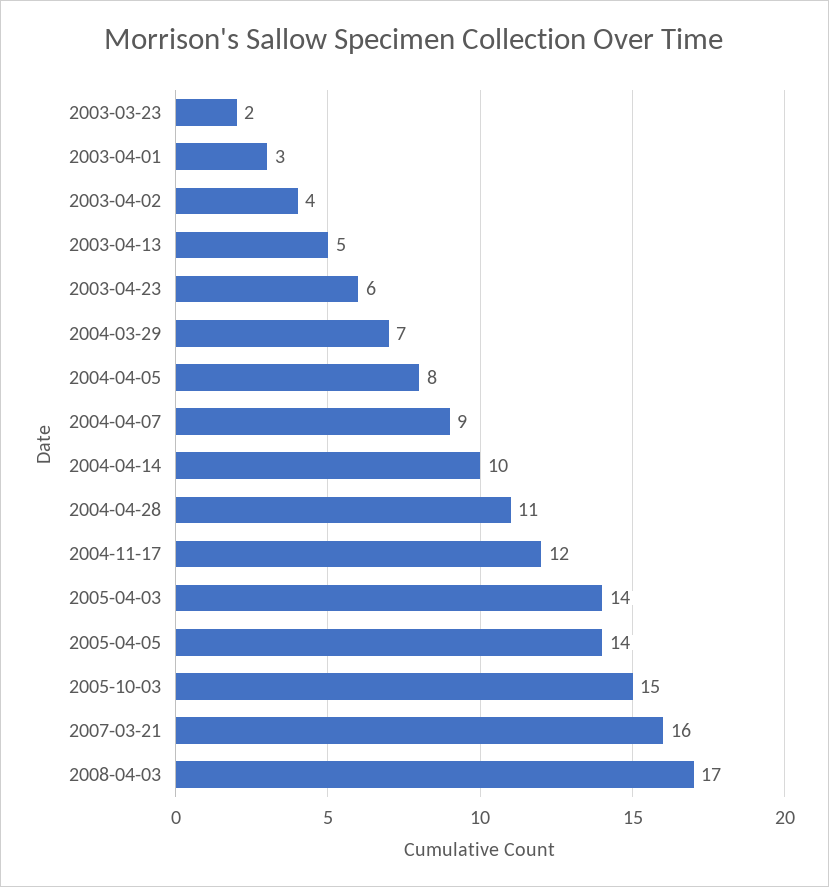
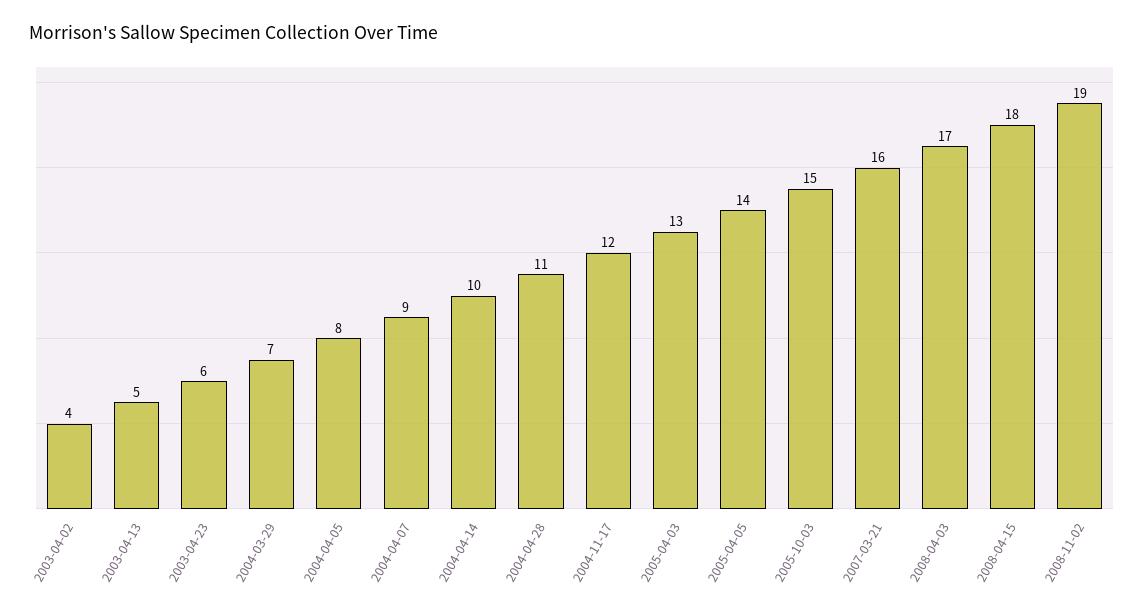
2003-03-23: 2 -> none
2003-04-01: 3 -> none
2005-04-03: 14 -> 13
2008-04-15: none -> 18
2008-11-02: none -> 19

